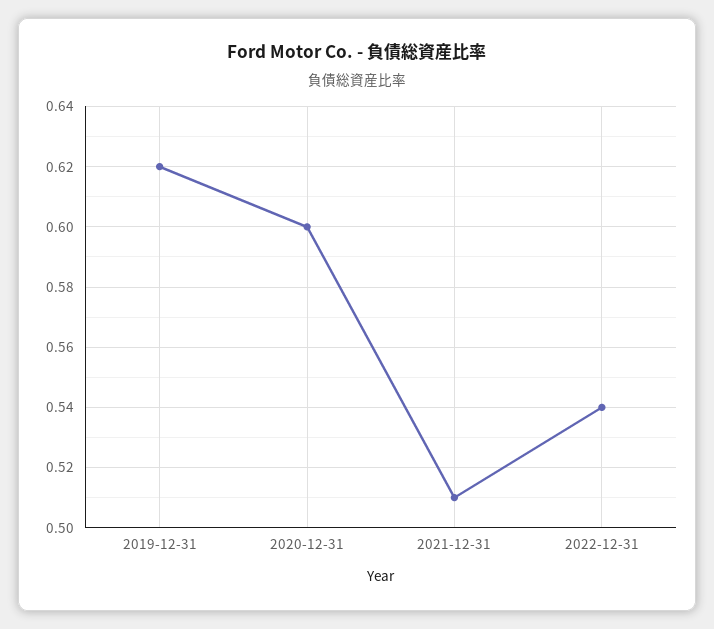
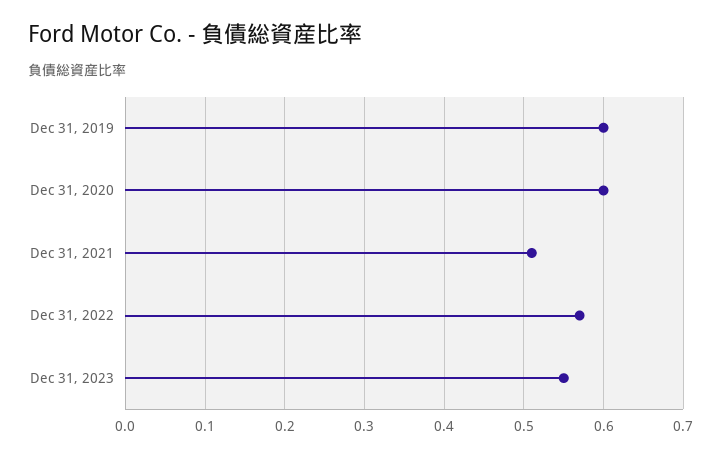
2019-12-31: 0.62 -> 0.6
2022-12-31: 0.54 -> 0.57
Dec 31, 2023: none -> 0.55

